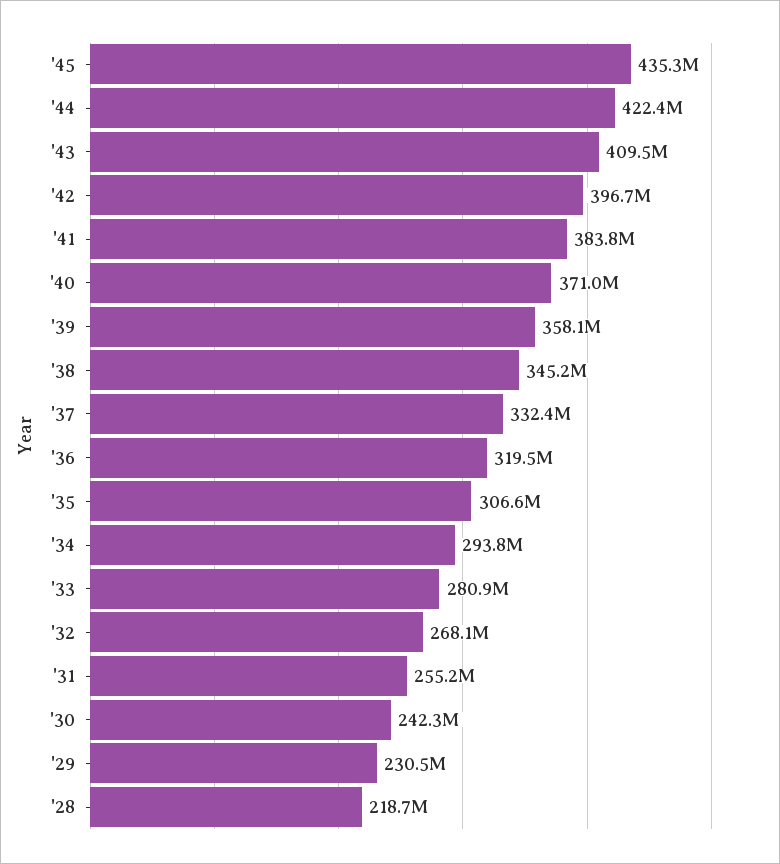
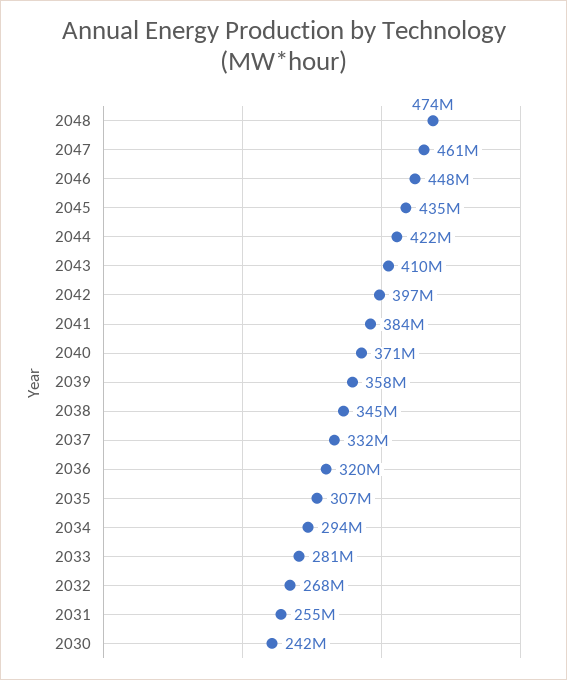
'29: 230500000 -> none
'28: 218700000 -> none
2048: none -> 474000000
2047: none -> 461000000
2046: none -> 448000000

